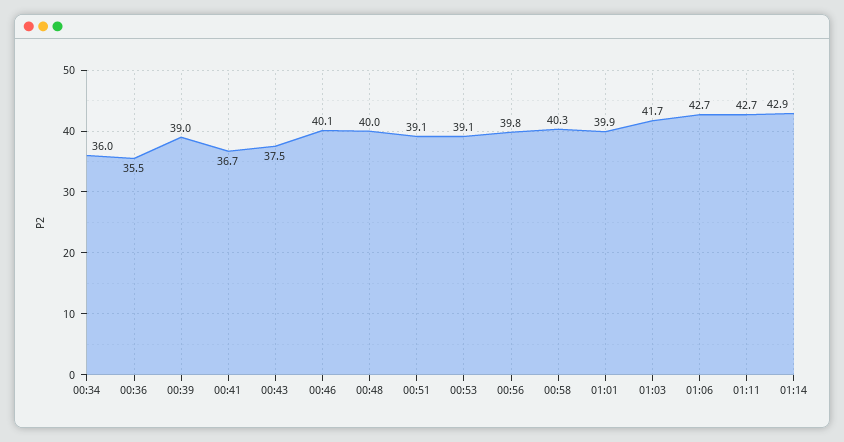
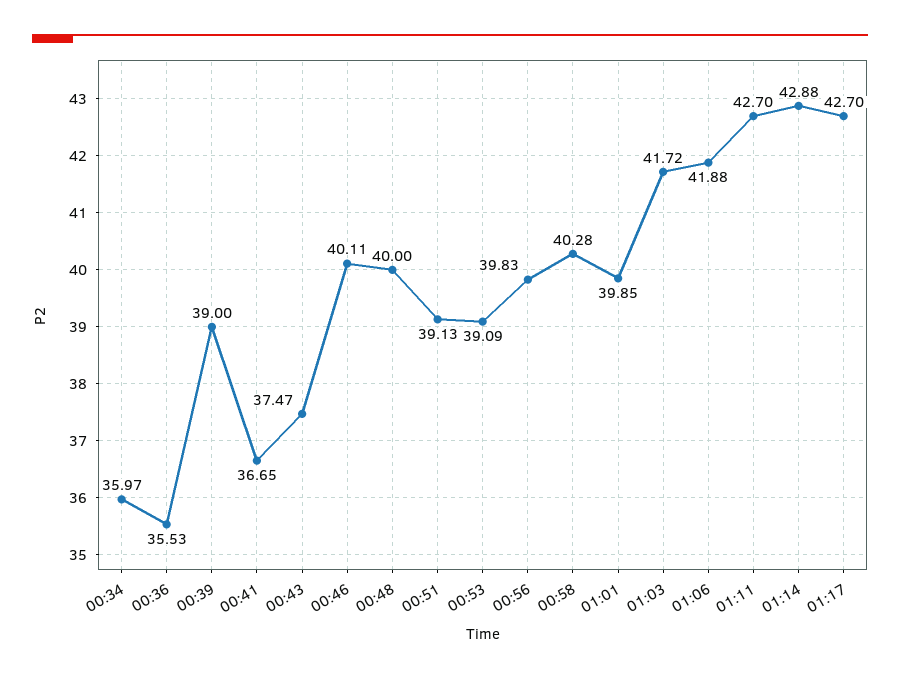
01:06: 42.7 -> 41.88
01:17: none -> 42.7

